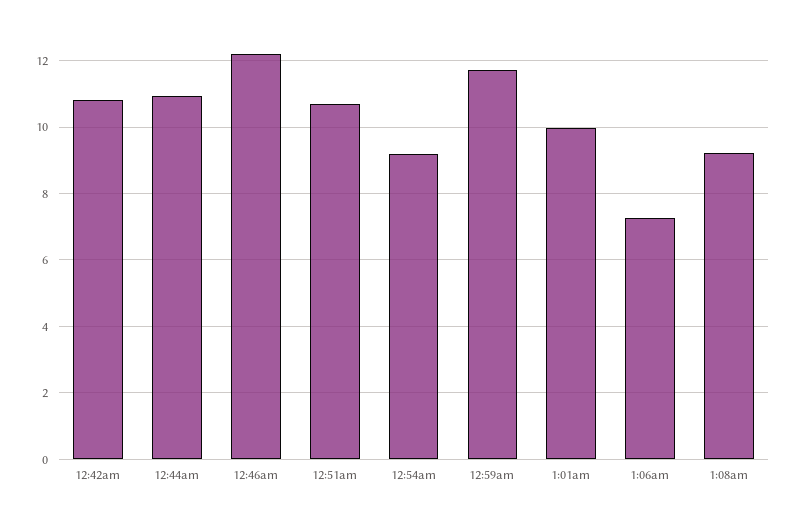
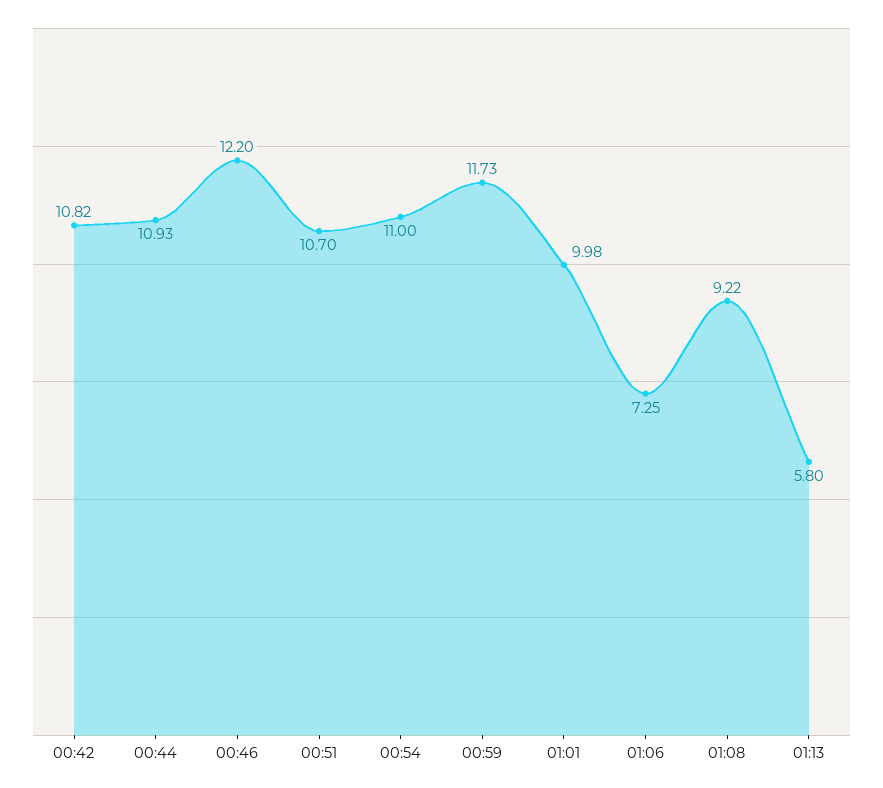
12:54am: 9.2 -> 11
01:13: none -> 5.8

